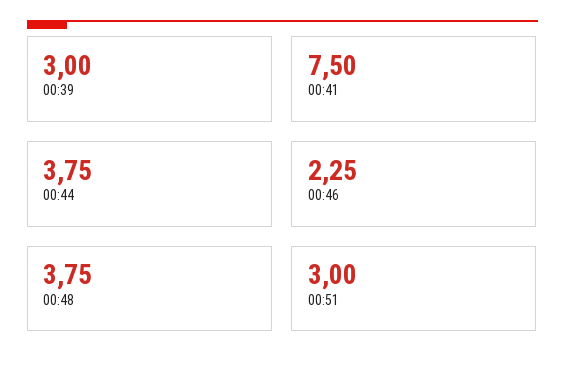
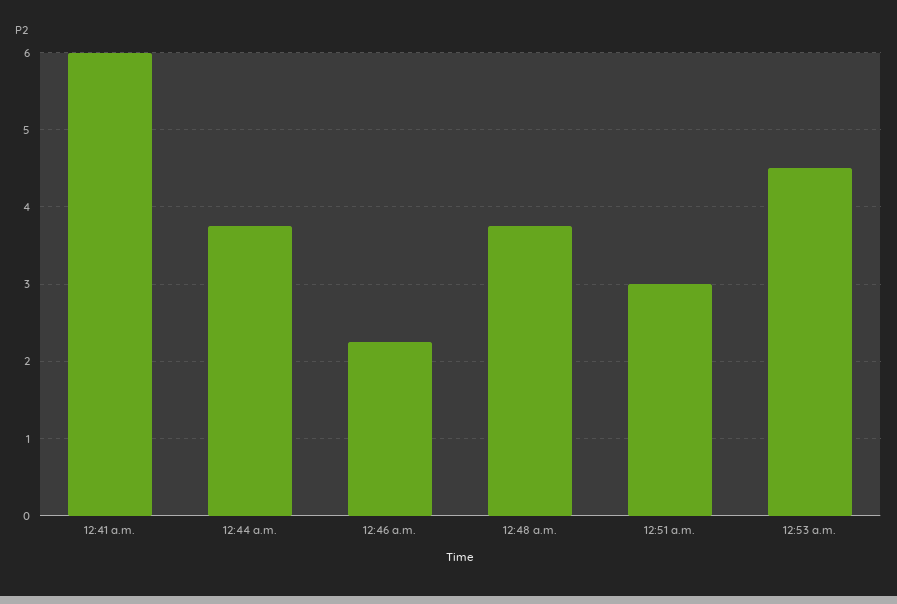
00:39: 3 -> none
00:41: 7.5 -> 6
12:53 a.m.: none -> 4.5

